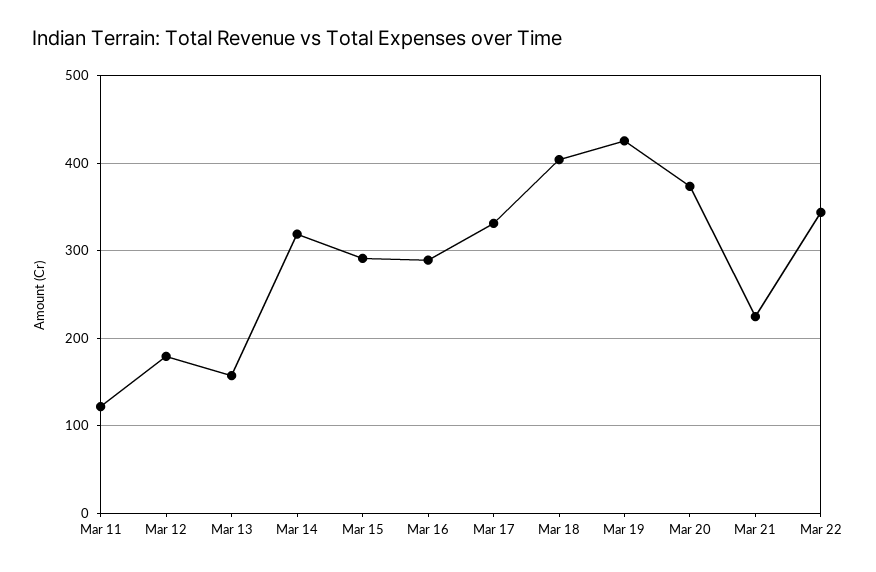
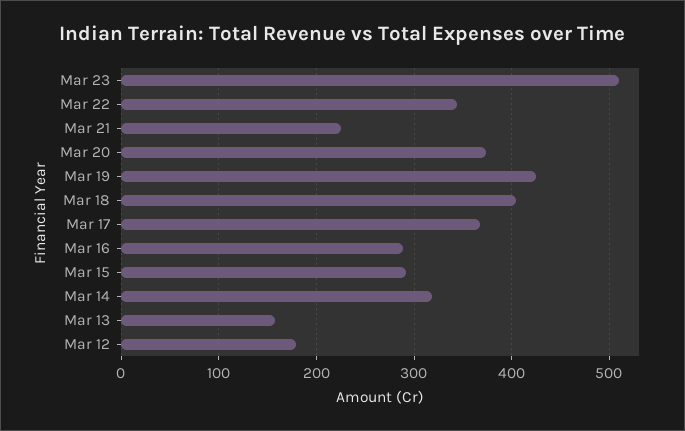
Mar 11: 120 -> none
Mar 17: 330 -> 370
Mar 23: none -> 510

